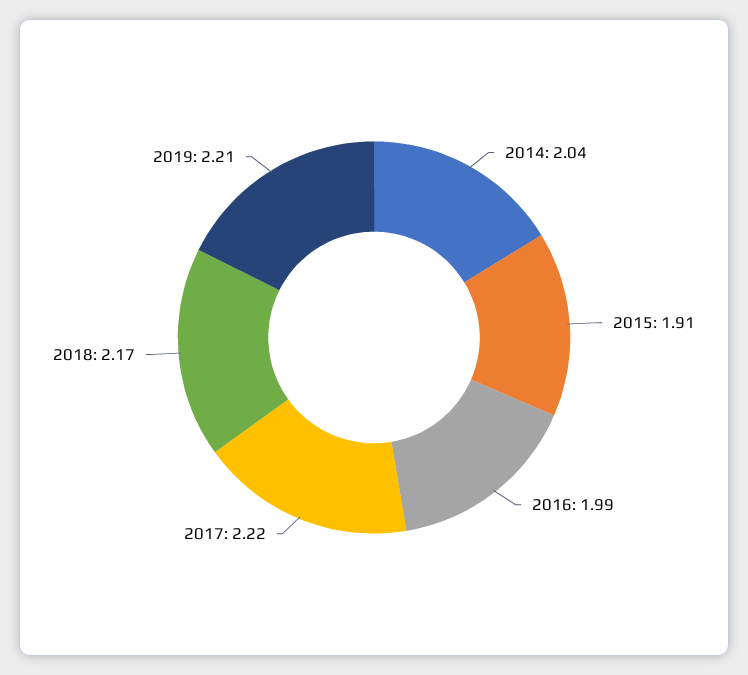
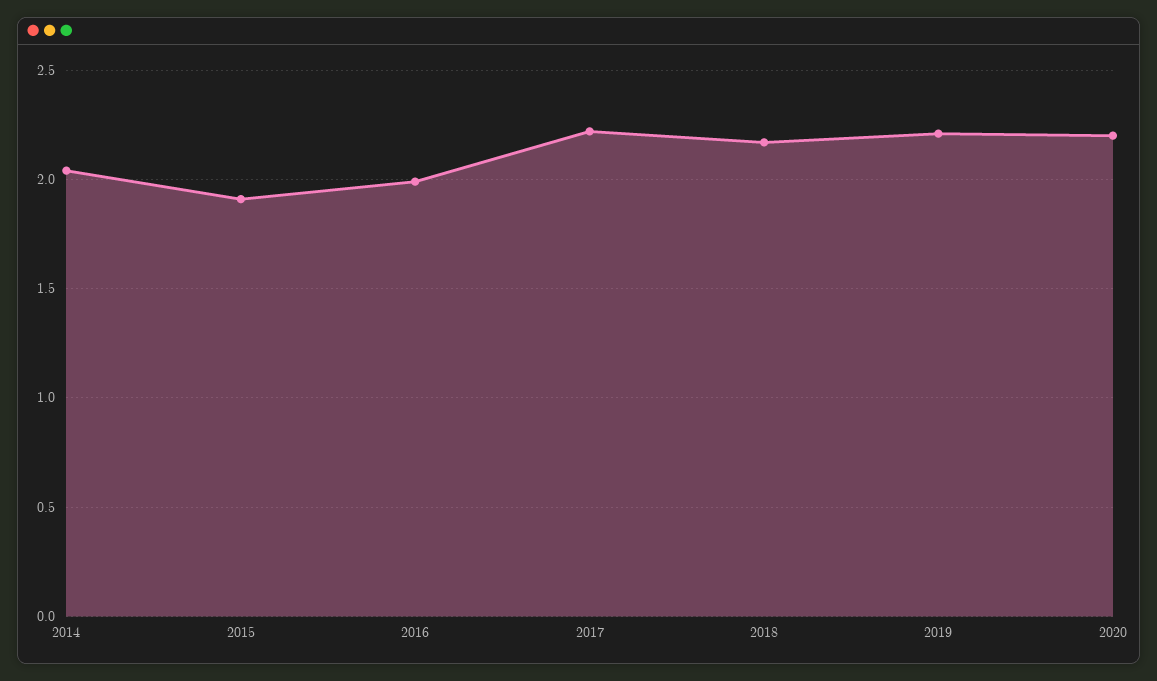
2020: none -> 2.2

